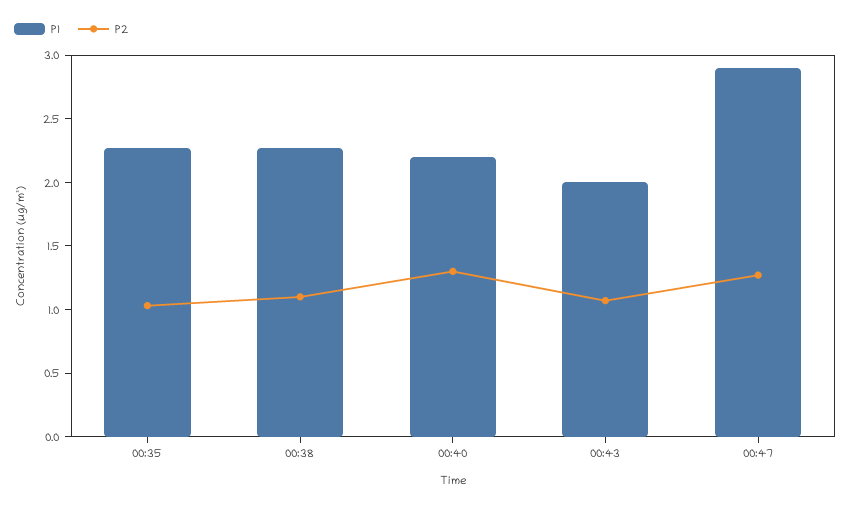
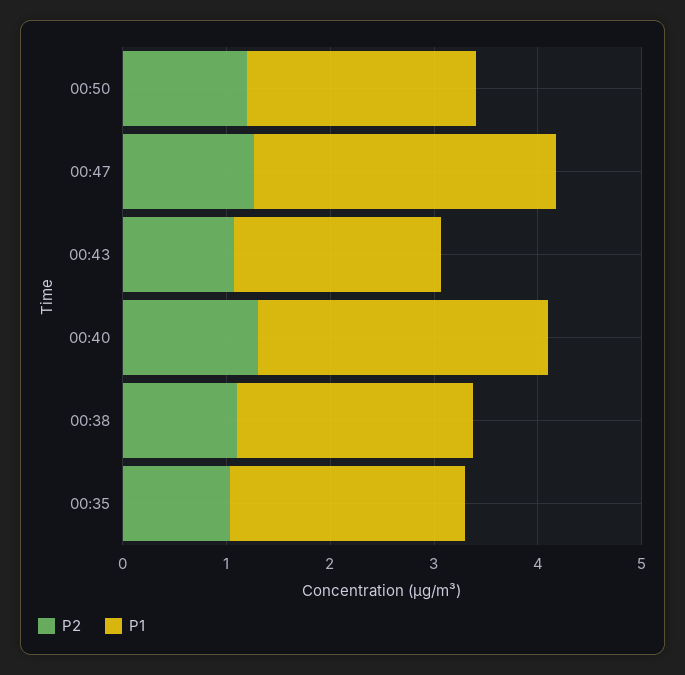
P1, 00:40: 2.2 -> 2.8
P2, 00:50: none -> 1.2
P1, 00:50: none -> 2.2

